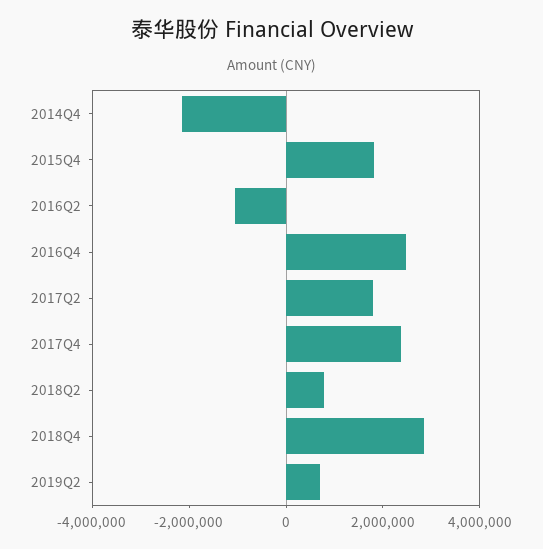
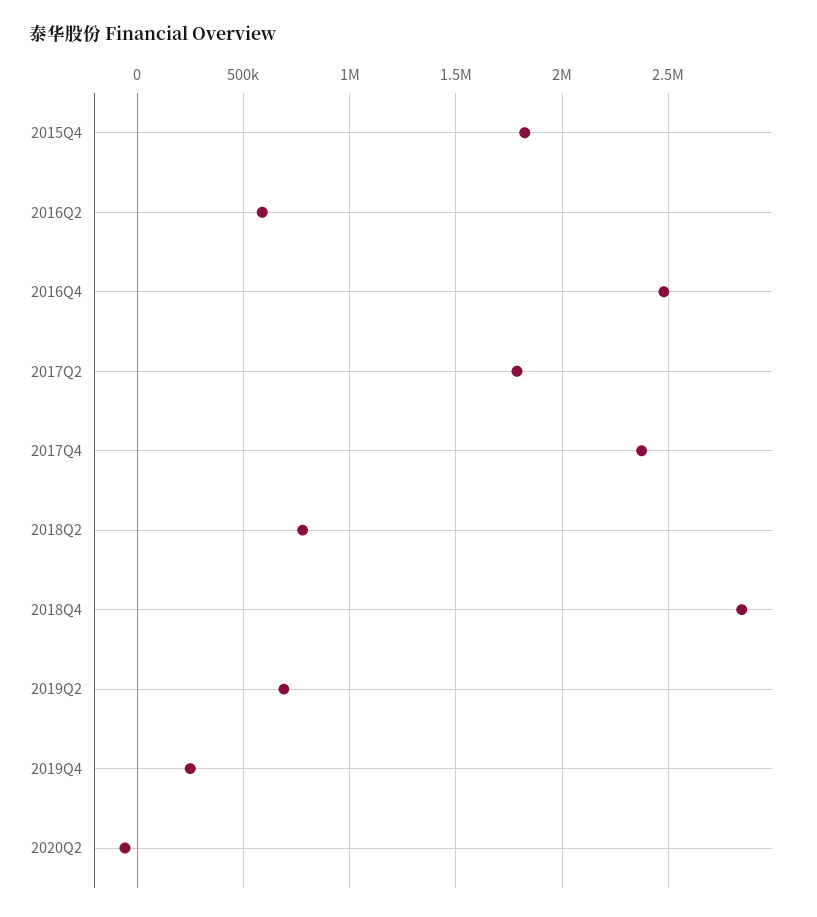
2014Q4: -2000000 -> none
2016Q2: -1000000 -> 600000
2019Q4: none -> 250000
2020Q2: none -> -50000

